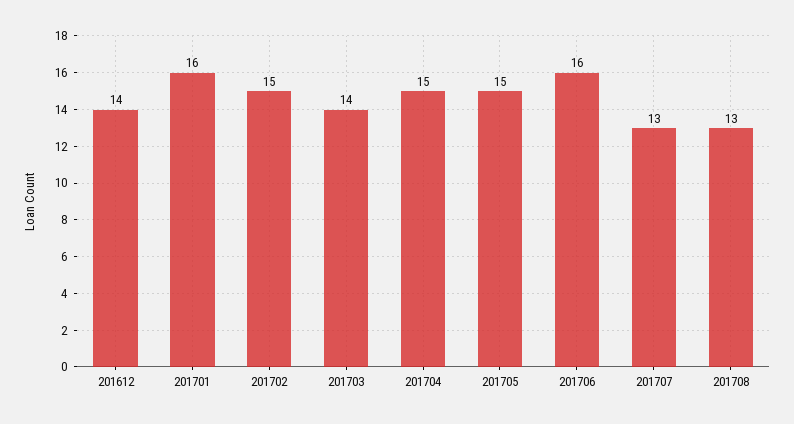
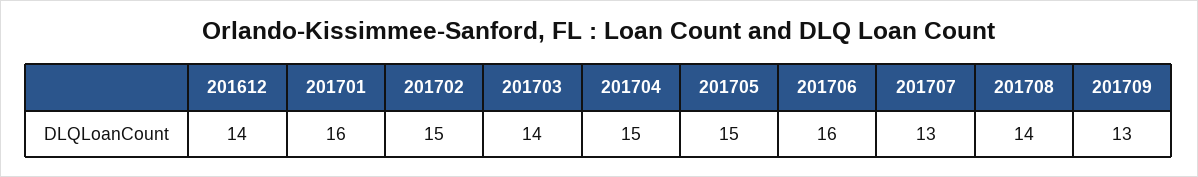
201708: 13 -> 14
201709: none -> 13

